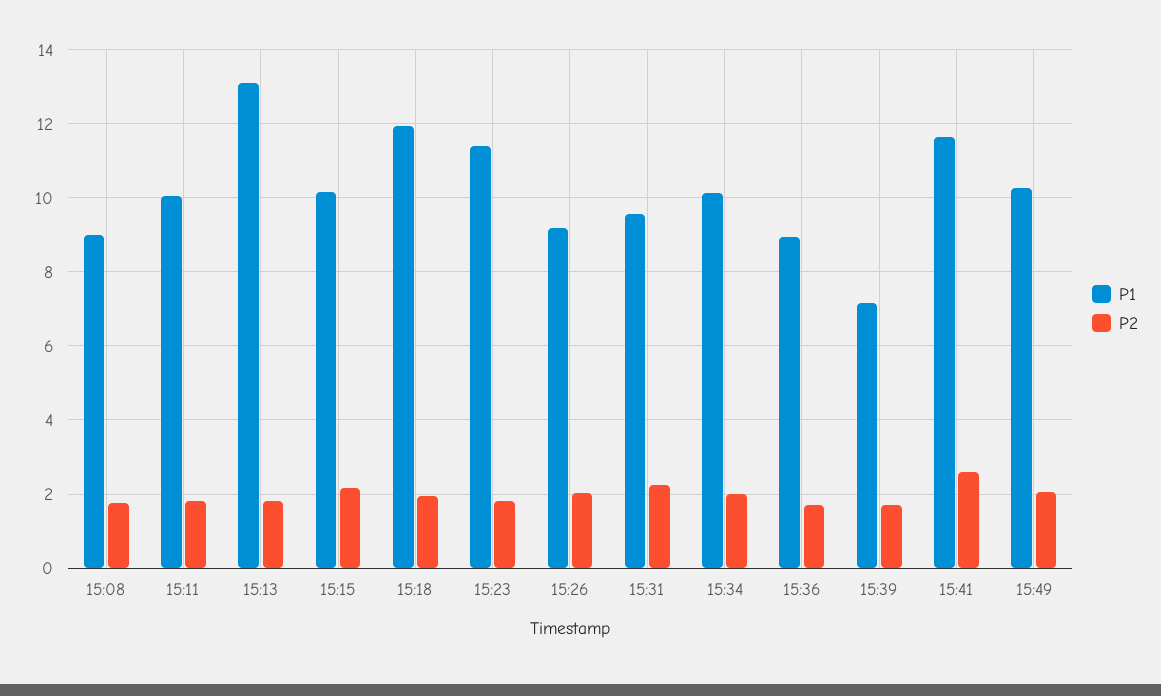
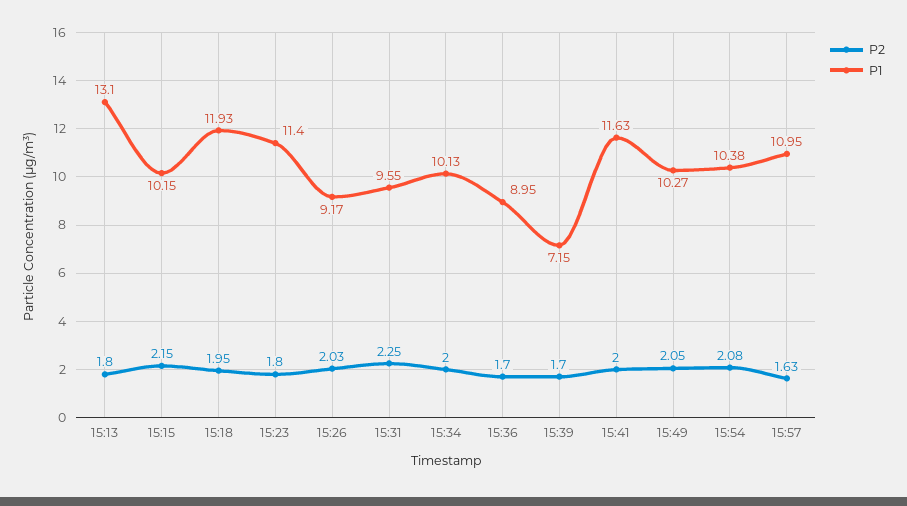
P1, 15:08: 9 -> none
P2, 15:08: 1.8 -> none
P1, 15:11: 10 -> none
P2, 15:11: 1.8 -> none
P2, 15:41: 2.6 -> 2
P2, 15:54: none -> 2.08
P1, 15:54: none -> 10.38
P2, 15:57: none -> 1.63
P1, 15:57: none -> 10.95

